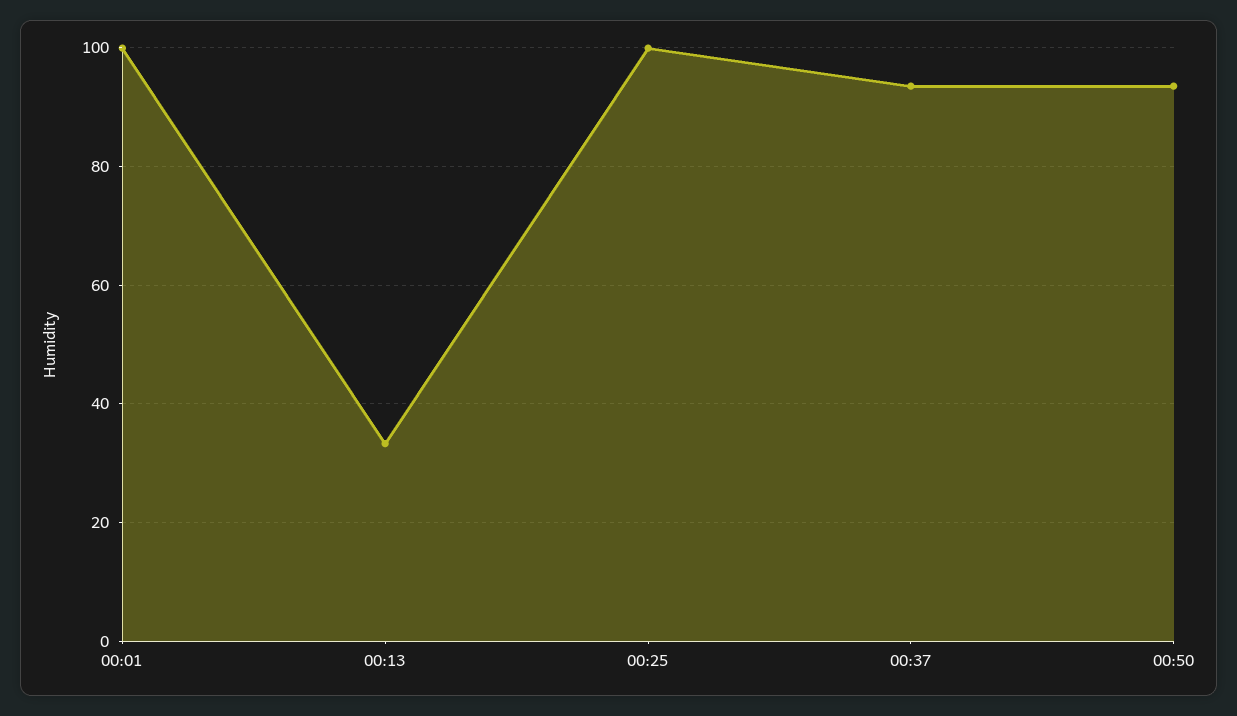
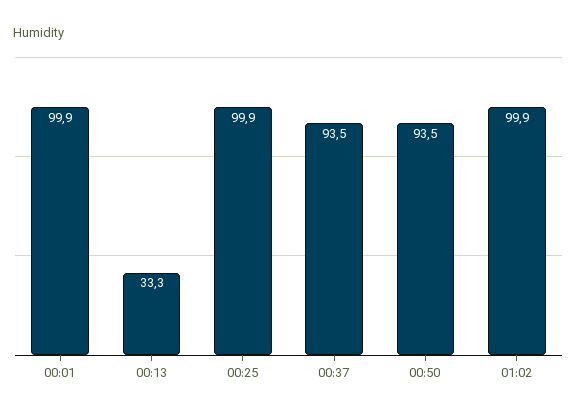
01:02: none -> 99.9

